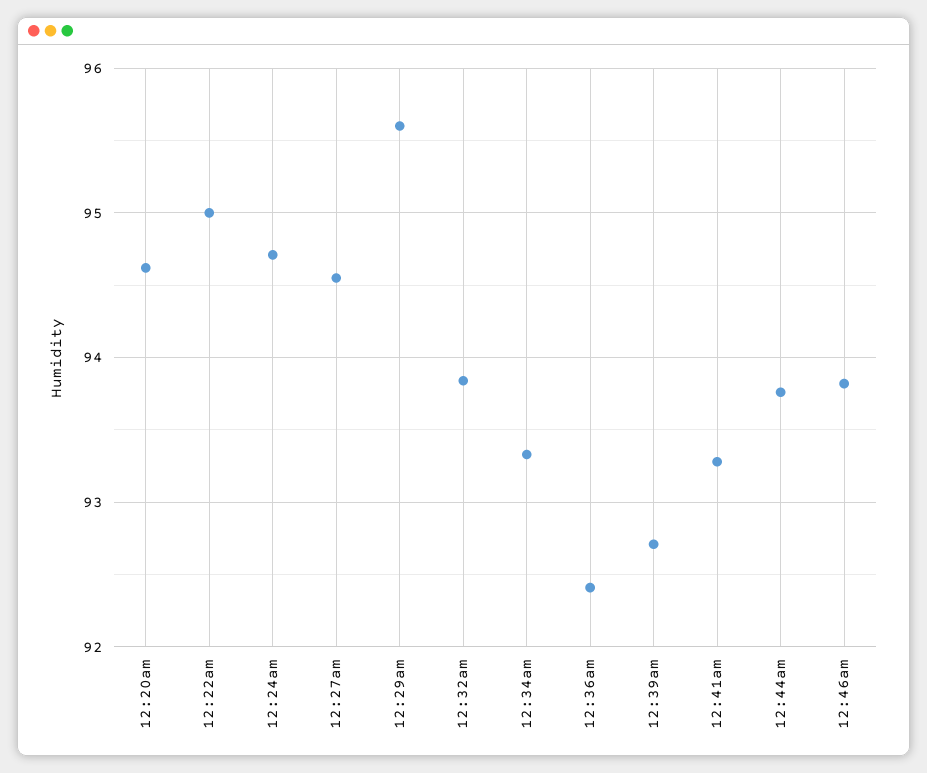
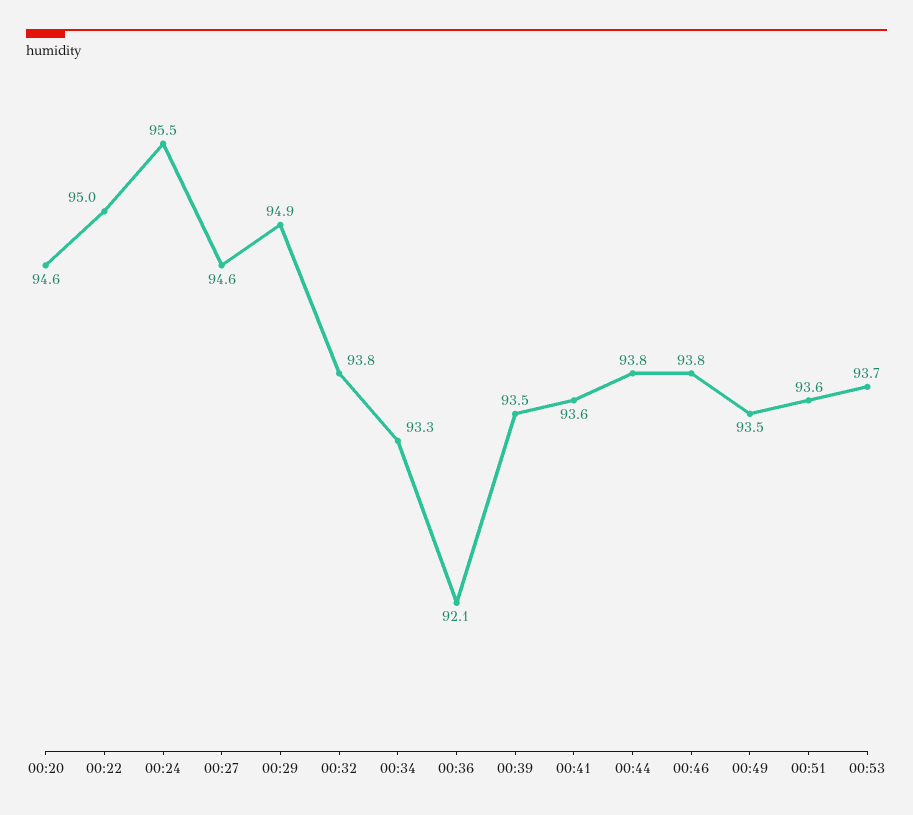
12:24am: 94.7 -> 95.5
12:29am: 95.6 -> 94.9
12:36am: 92.4 -> 92.1
12:39am: 92.7 -> 93.5
12:41am: 93.3 -> 93.6
00:49: none -> 93.5
00:51: none -> 93.6
00:53: none -> 93.7

